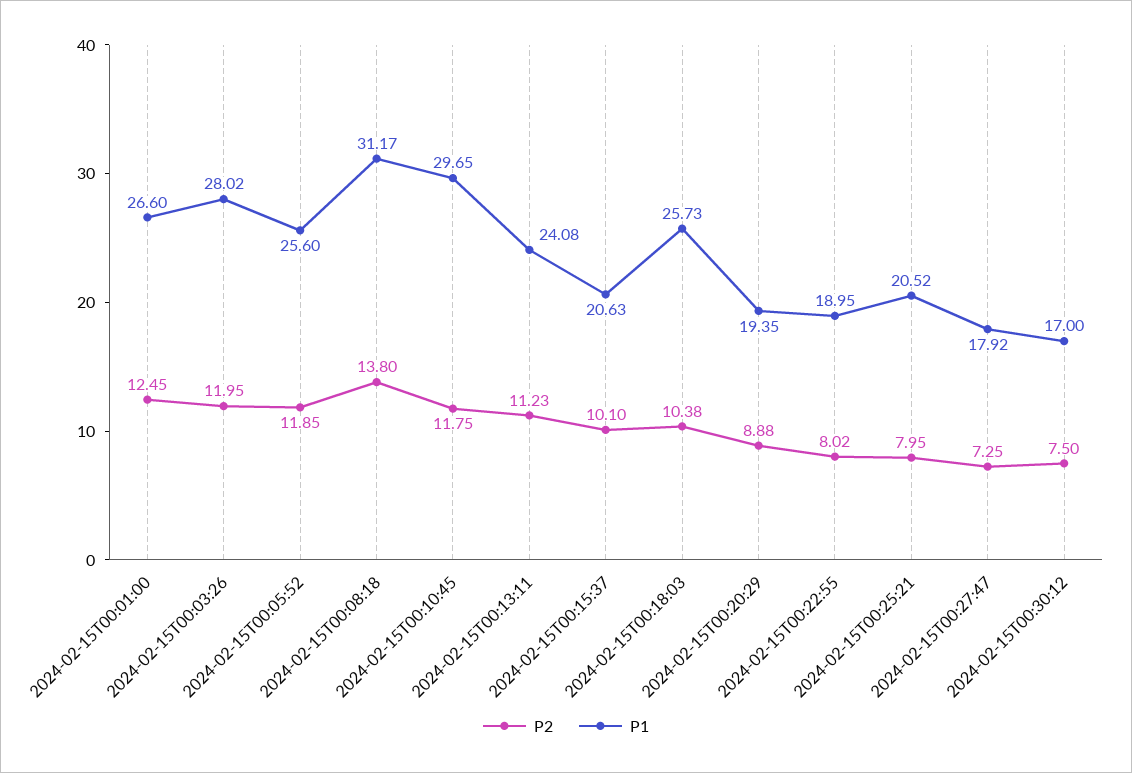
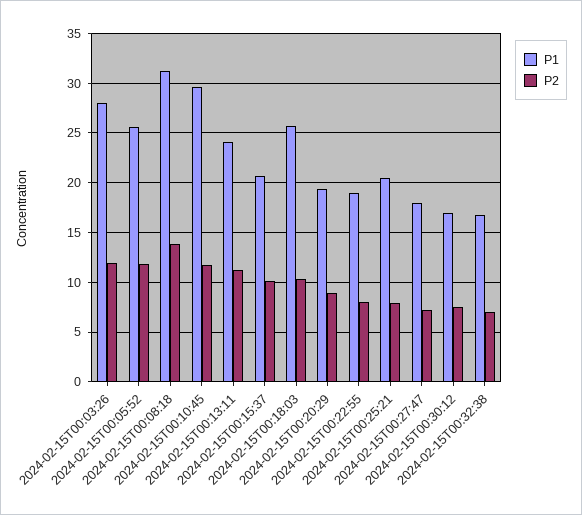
P2, 2024-02-15T00:01:00: 12.45 -> none
P1, 2024-02-15T00:01:00: 26.6 -> none
P1, 2024-02-15T00:32:38: none -> 17
P2, 2024-02-15T00:32:38: none -> 7

